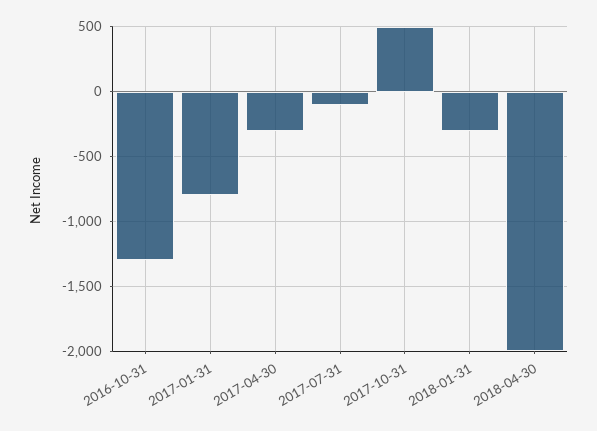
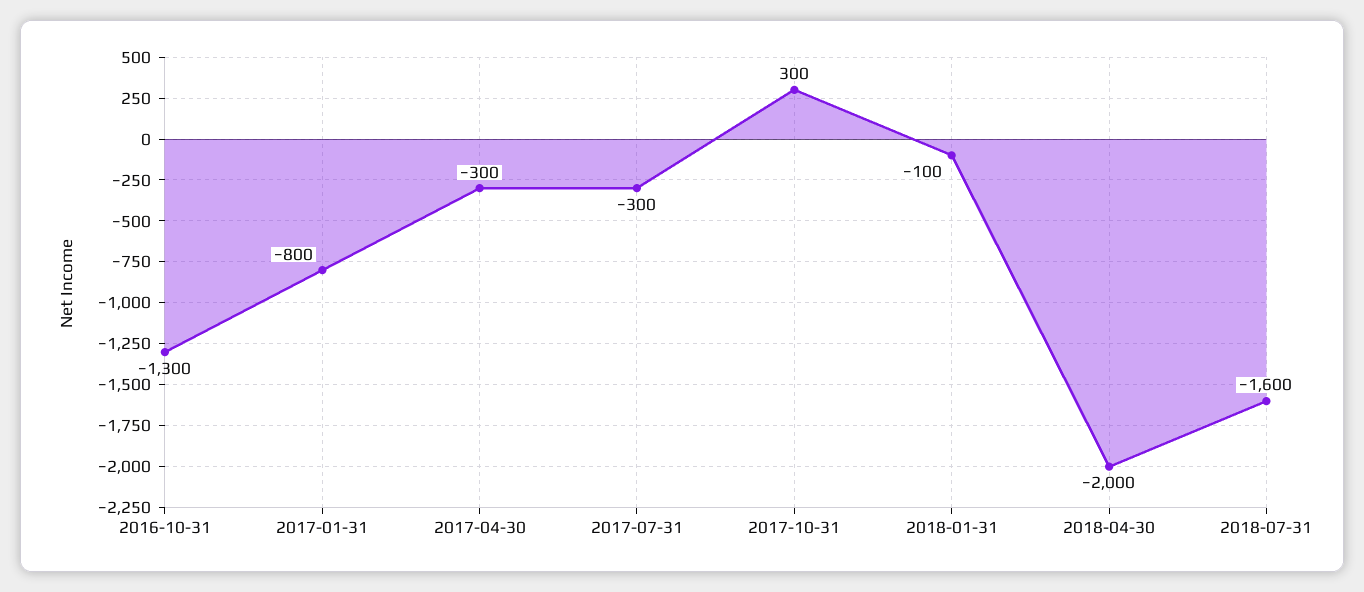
2017-07-31: -100 -> -300
2017-10-31: 500 -> 300
2018-01-31: -300 -> -100
2018-07-31: none -> -1600

